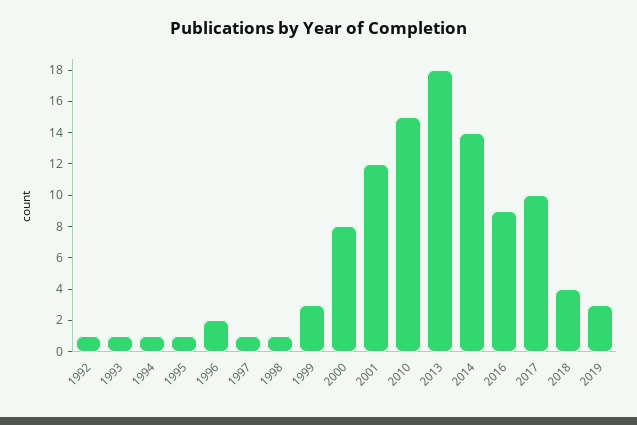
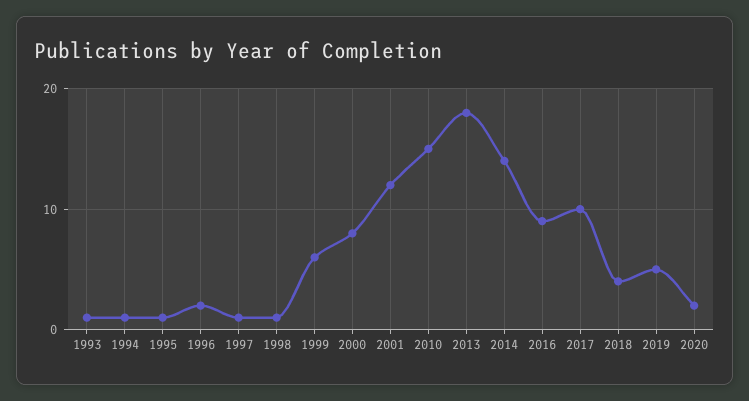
1992: 1 -> none
1999: 3 -> 6
2019: 3 -> 5
2020: none -> 2

